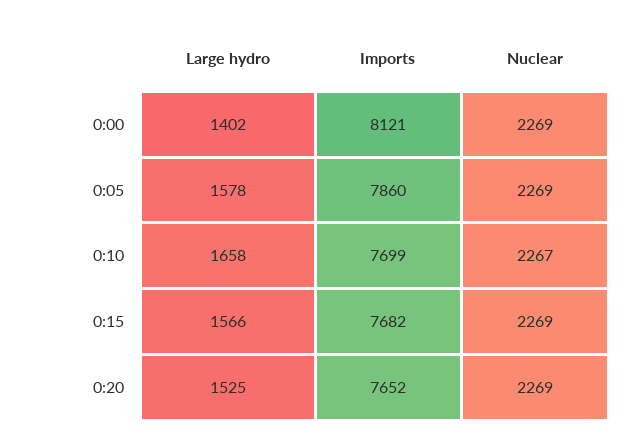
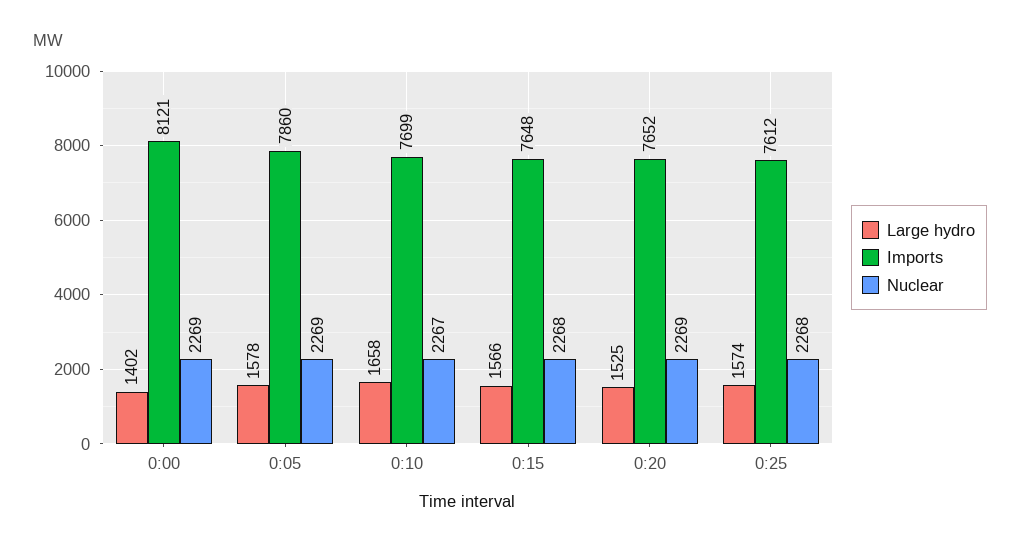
Imports, 0:15: 7682 -> 7648
Nuclear, 0:15: 2269 -> 2268
Large hydro, 0:25: none -> 1574
Imports, 0:25: none -> 7612
Nuclear, 0:25: none -> 2268

